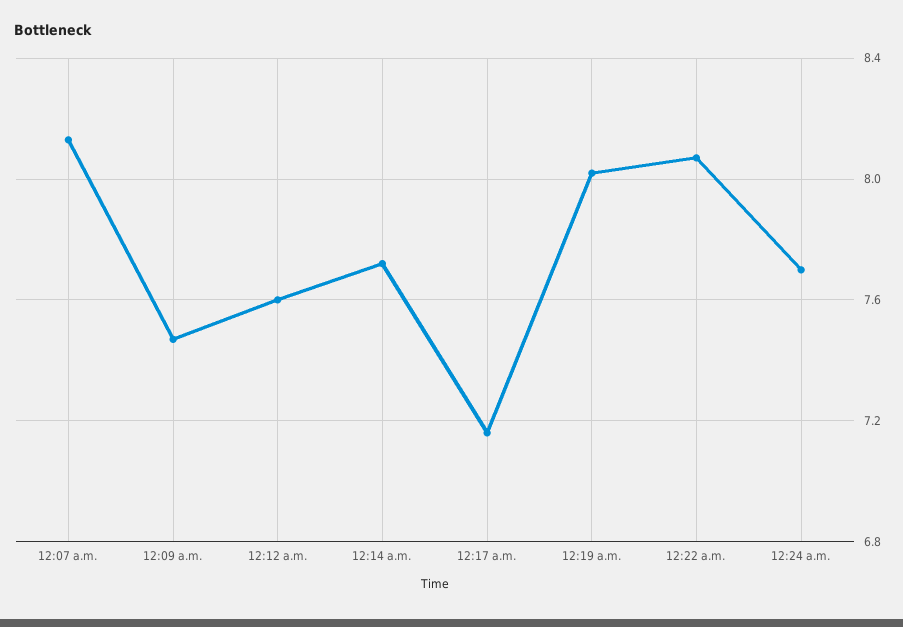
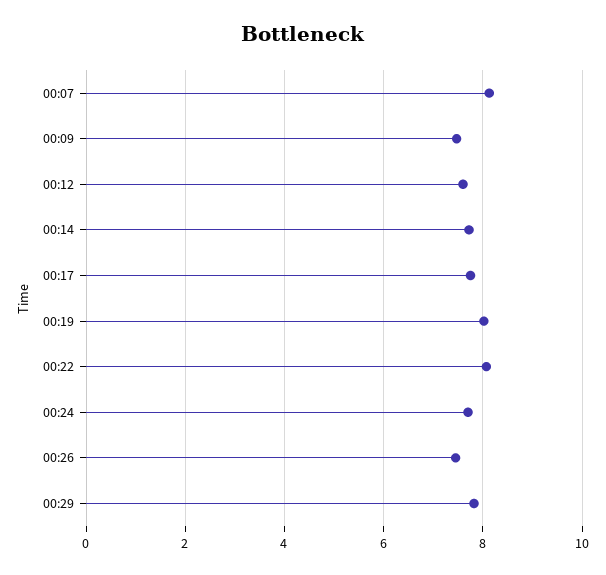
12:17 a.m.: 7.15 -> 7.8
00:26: none -> 7.4
00:29: none -> 7.8

